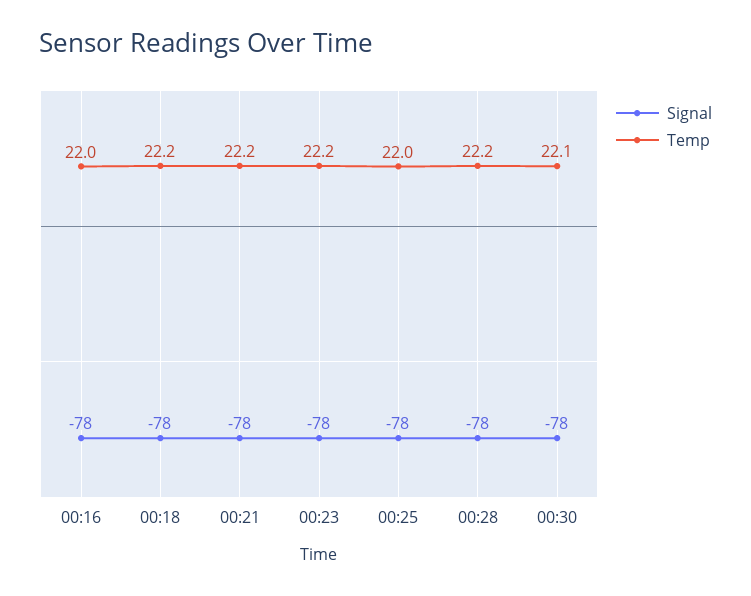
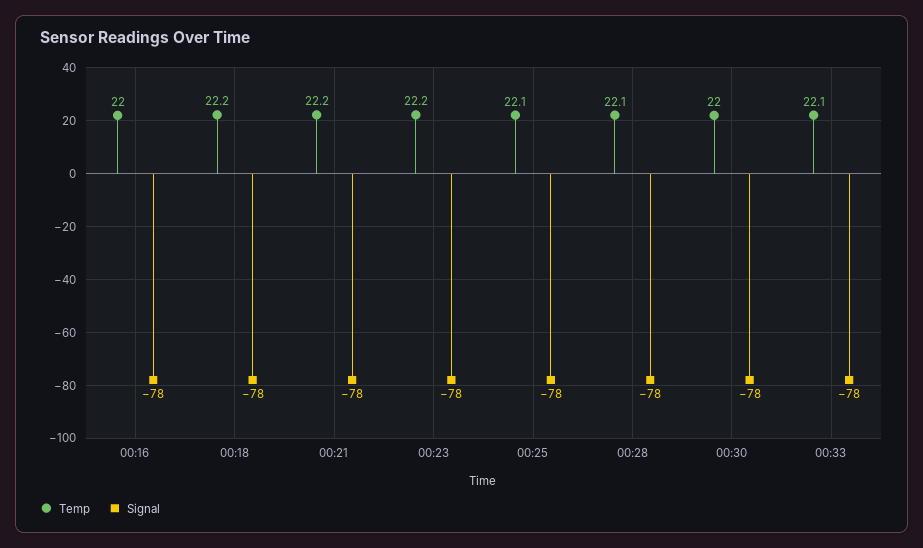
Temp, 00:25: 22 -> 22.1
Temp, 00:28: 22.2 -> 22.1
Temp, 00:30: 22.1 -> 22
Temp, 00:33: none -> 22.1
Signal, 00:33: none -> -78

